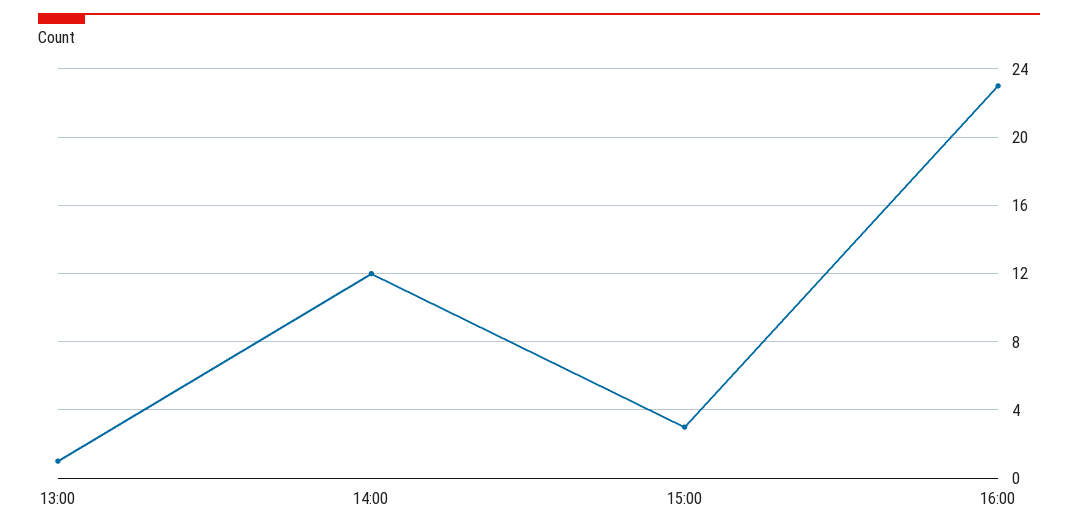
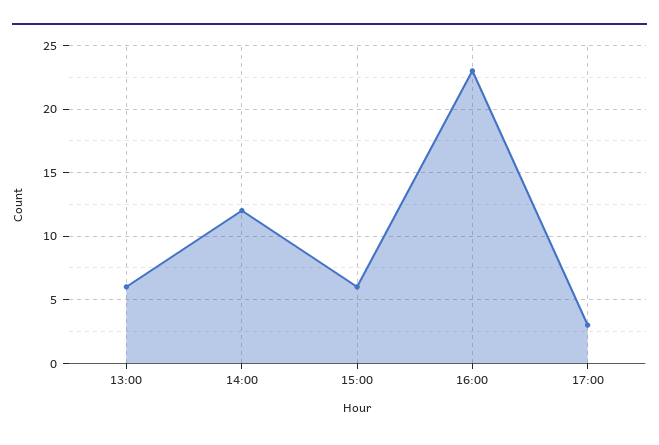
13:00: 1 -> 6
15:00: 3 -> 6
17:00: none -> 3

